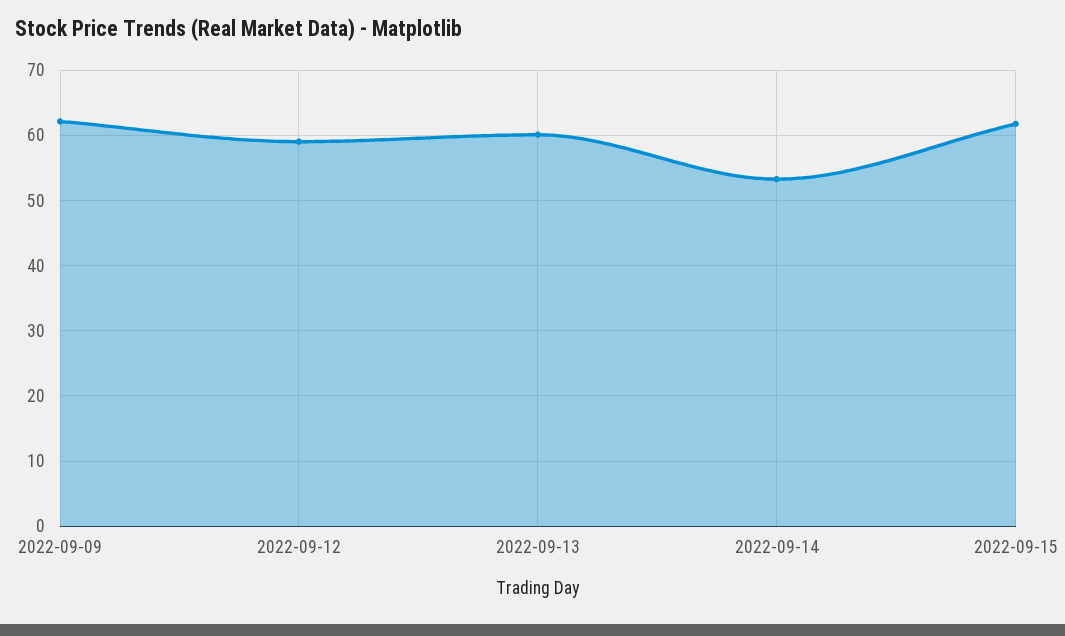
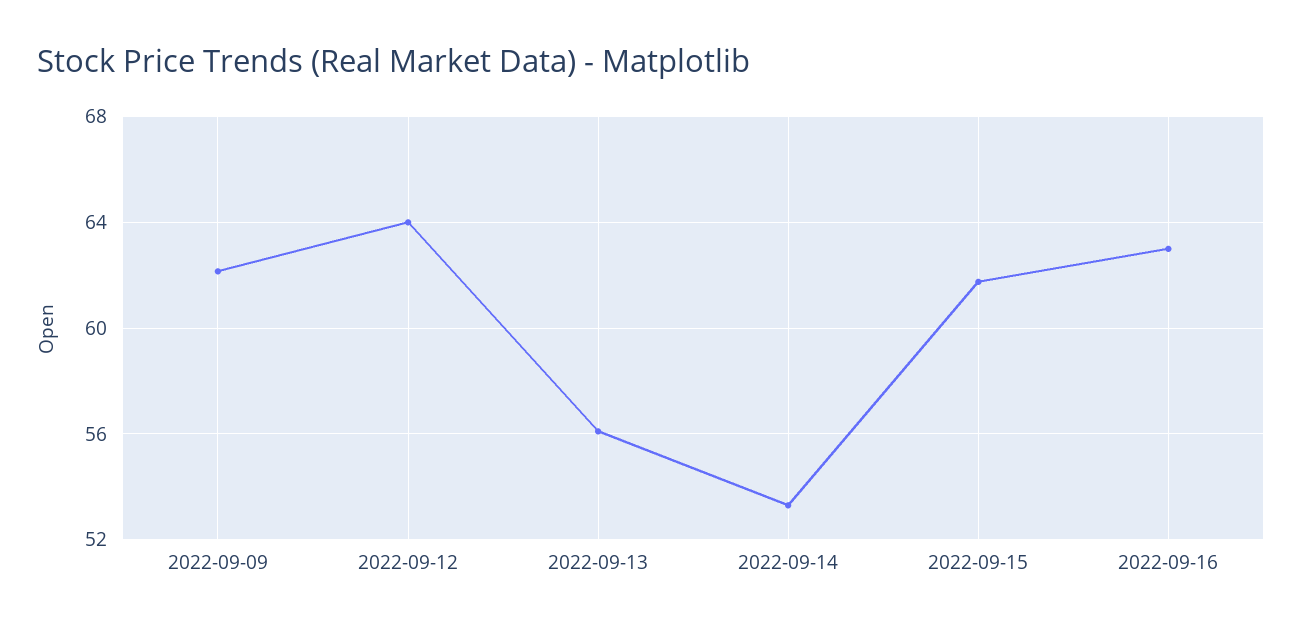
2022-09-12: 59 -> 64
2022-09-13: 60 -> 56
2022-09-16: none -> 63

